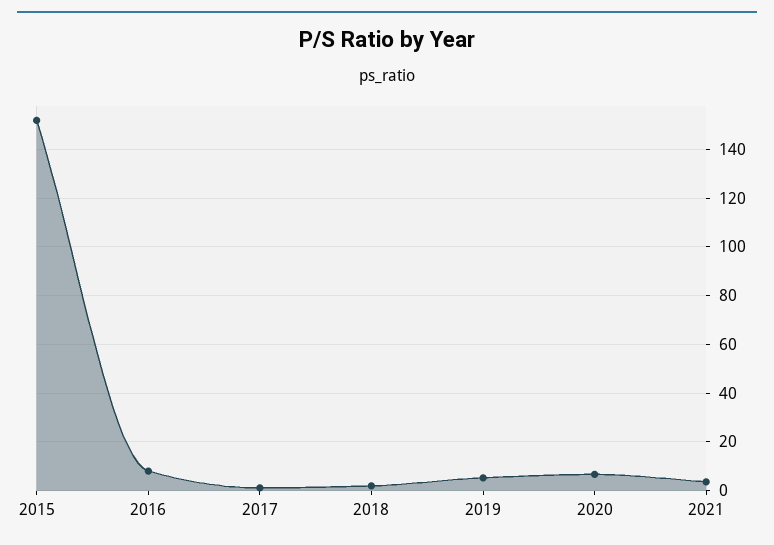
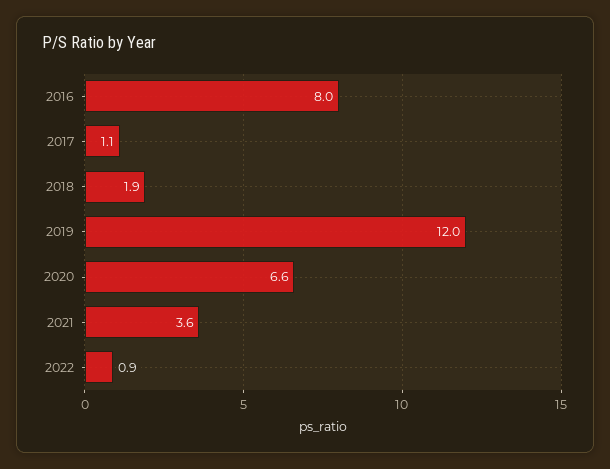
2015: 152.5 -> none
2019: 5 -> 12
2022: none -> 0.9

